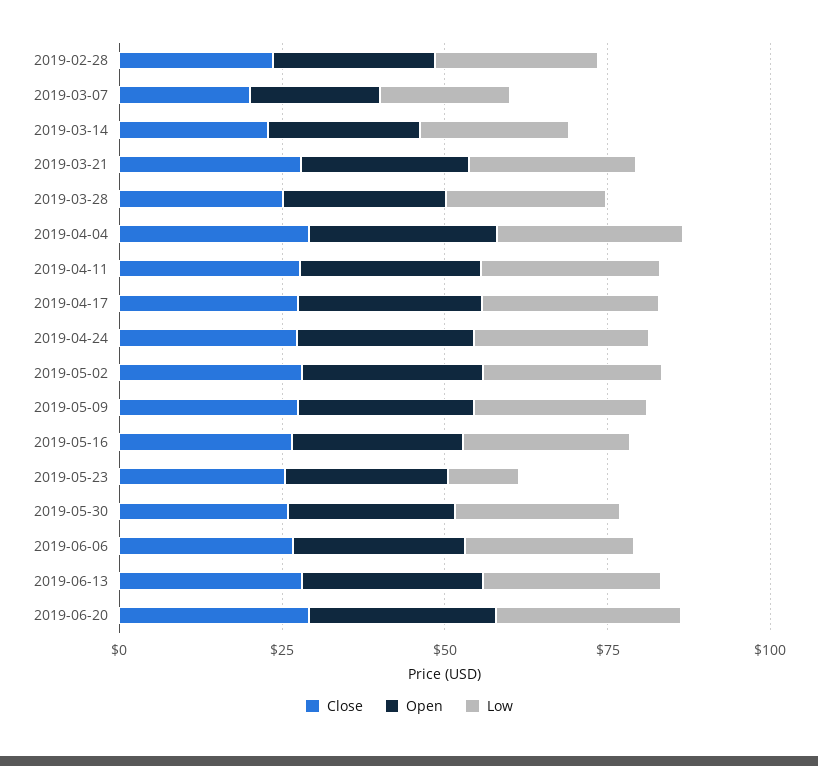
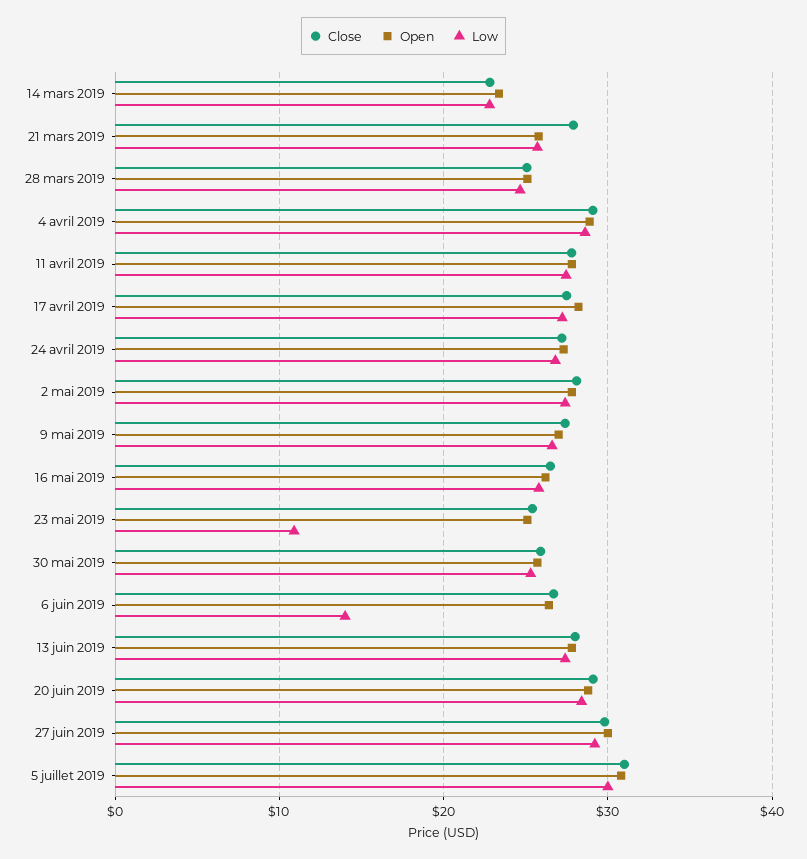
Close, 2019-02-28: 25 -> none
Open, 2019-02-28: 25 -> none
Low, 2019-02-28: 25 -> none
Close, 2019-03-07: 20 -> none
Open, 2019-03-07: 20 -> none
Low, 2019-03-07: 20 -> none
Low, 2019-06-06: 25 -> 14
Close, 27 juin 2019: none -> 30
Open, 27 juin 2019: none -> 30
Low, 27 juin 2019: none -> 29
Close, 5 juillet 2019: none -> 31
Open, 5 juillet 2019: none -> 31
Low, 5 juillet 2019: none -> 30

